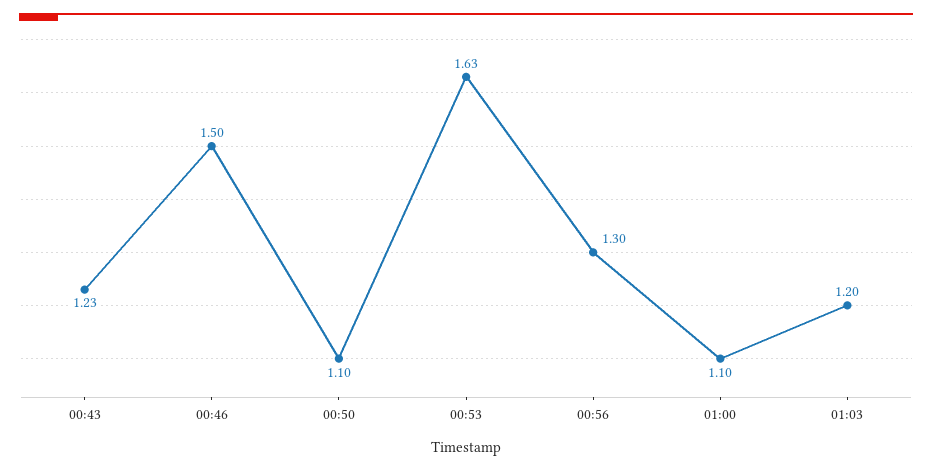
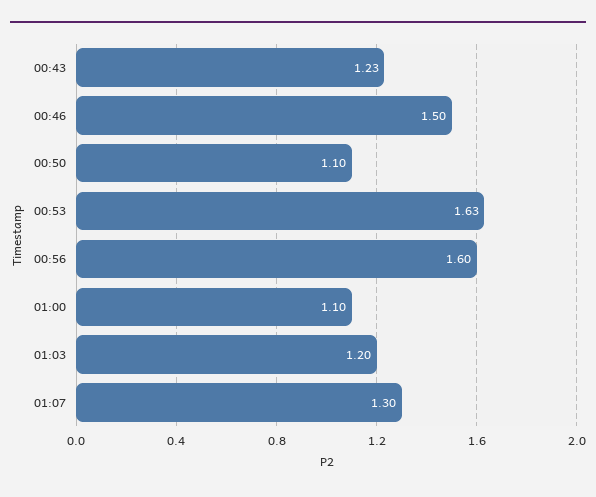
00:56: 1.3 -> 1.6
01:07: none -> 1.3

